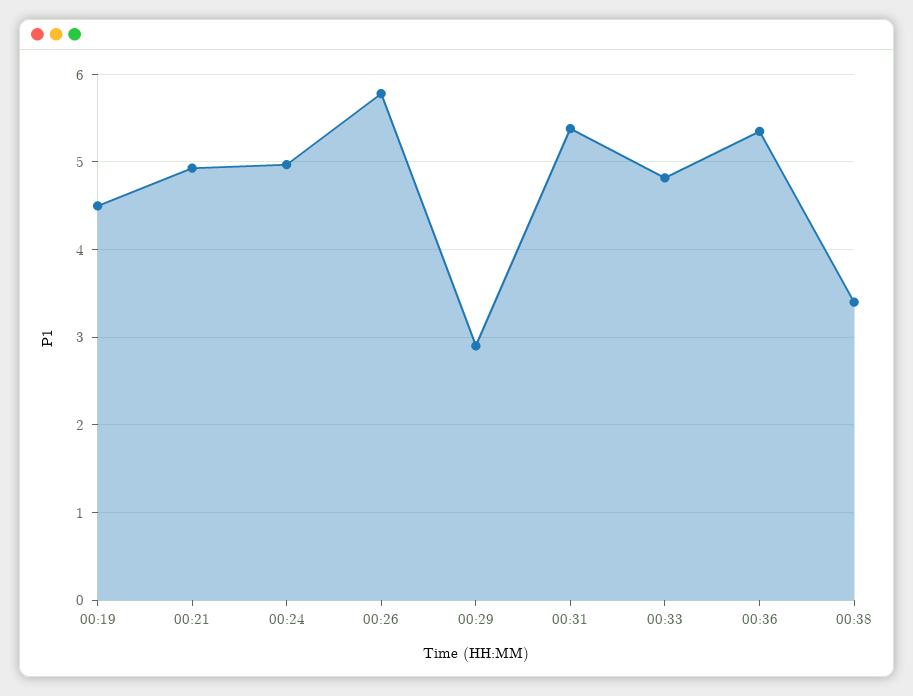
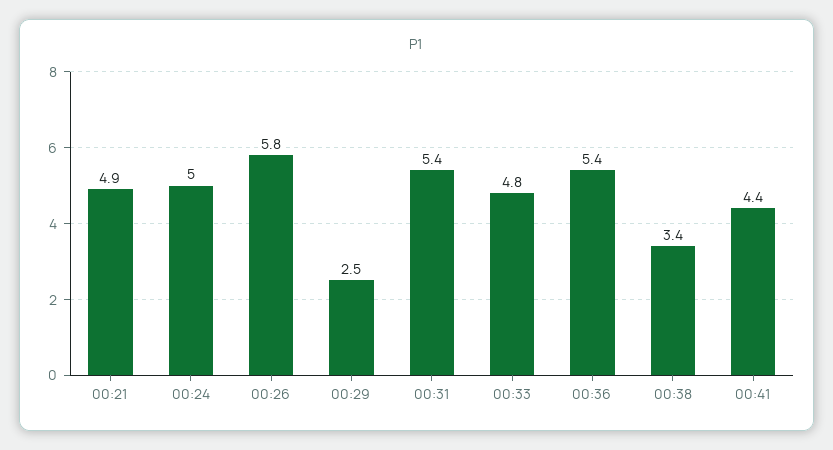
00:19: 4.5 -> none
00:29: 2.9 -> 2.5
00:41: none -> 4.4

